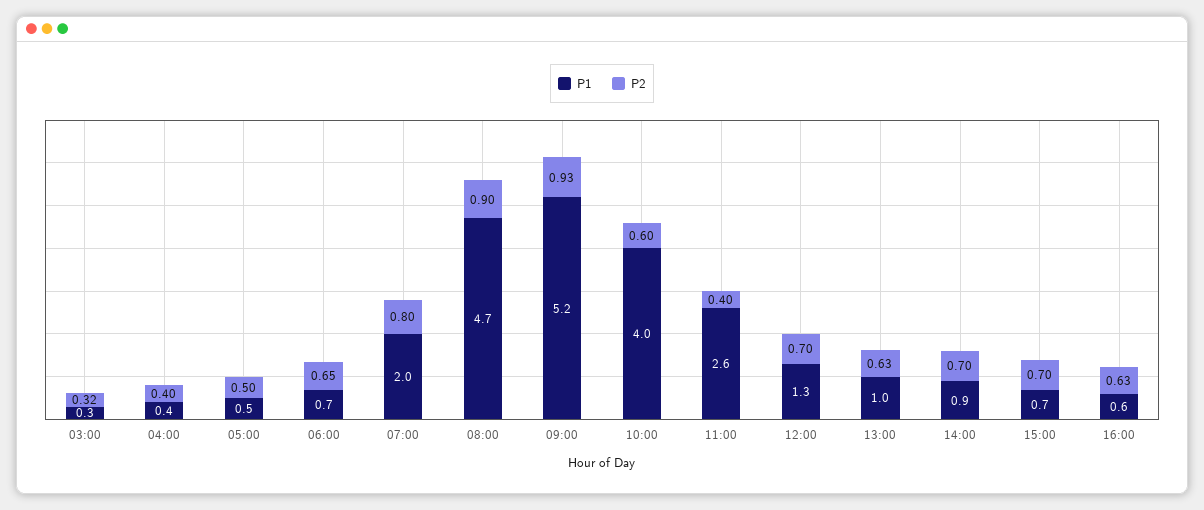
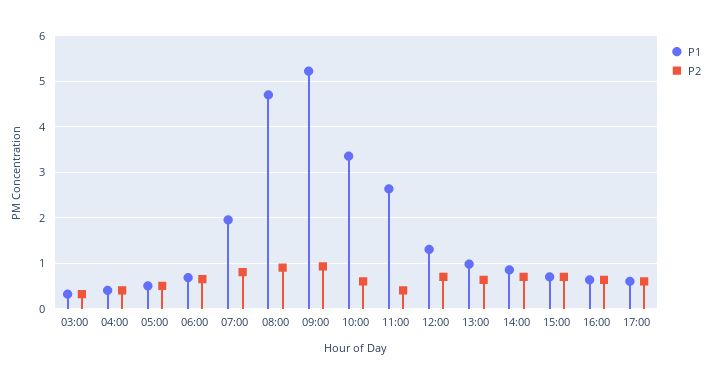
P1, 10:00: 4 -> 3.4
P1, 17:00: none -> 0.6
P2, 17:00: none -> 0.6

